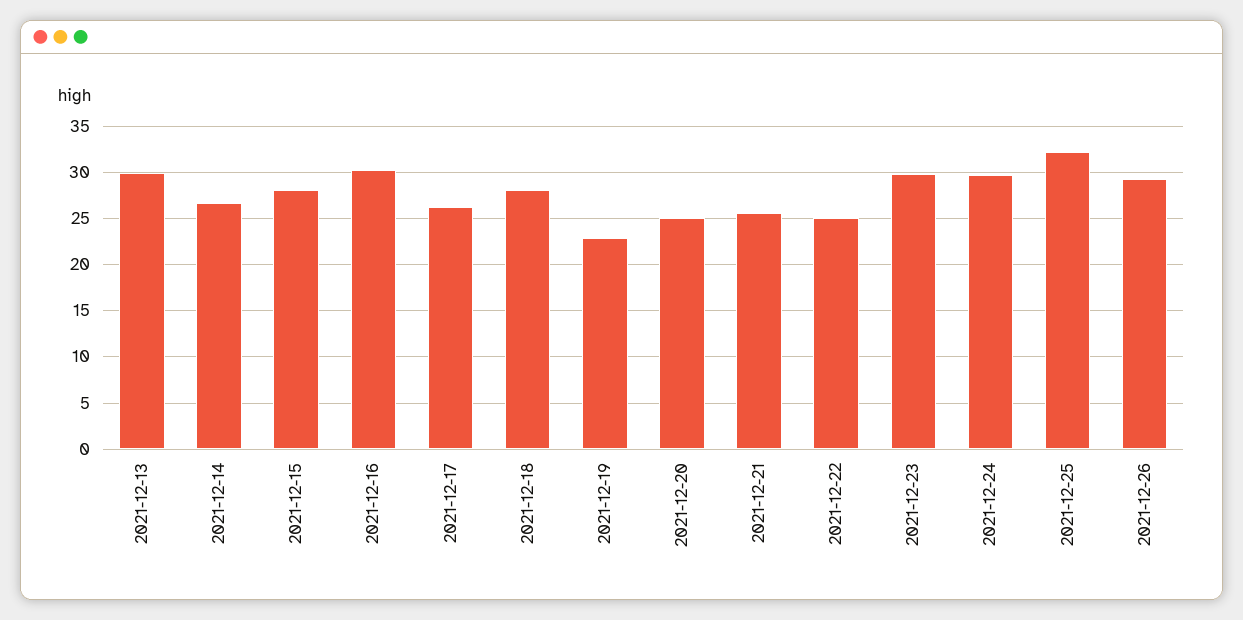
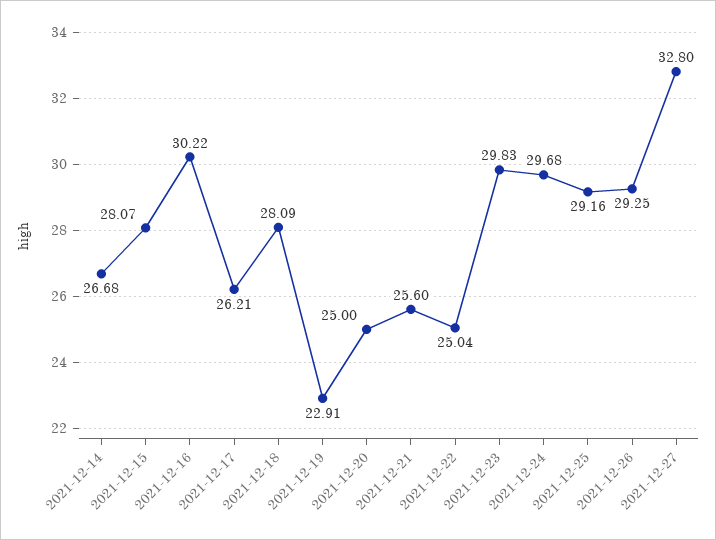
2021-12-13: 30 -> none
2021-12-25: 32 -> 29.16
2021-12-27: none -> 32.8

